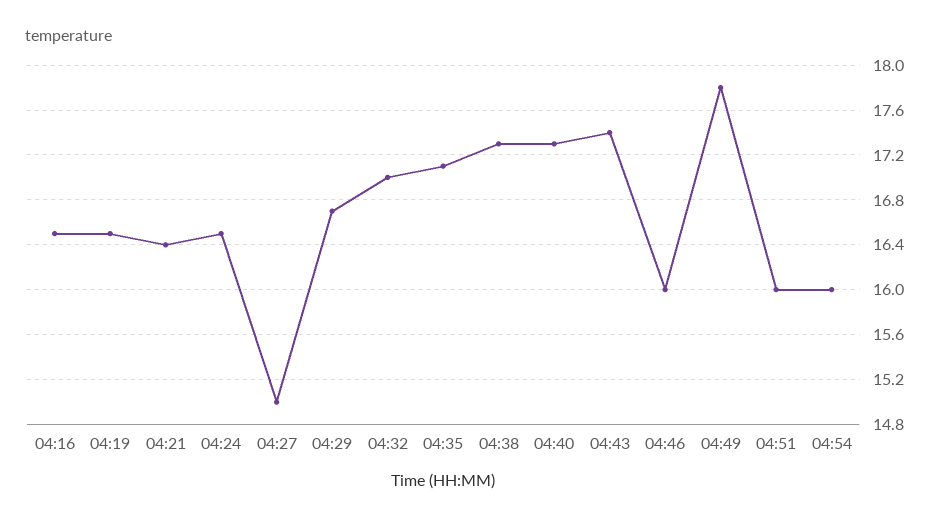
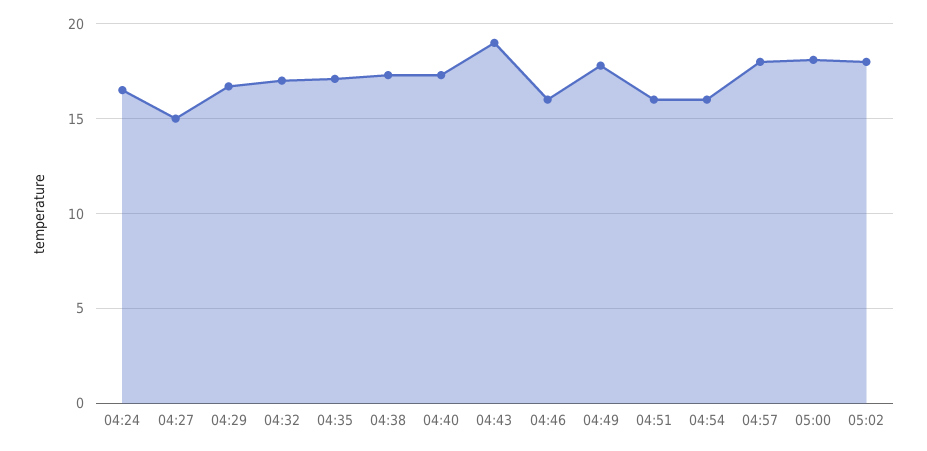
04:16: 16.5 -> none
04:19: 16.5 -> none
04:21: 16.4 -> none
04:43: 17.4 -> 19
04:57: none -> 18
05:00: none -> 18
05:02: none -> 18

